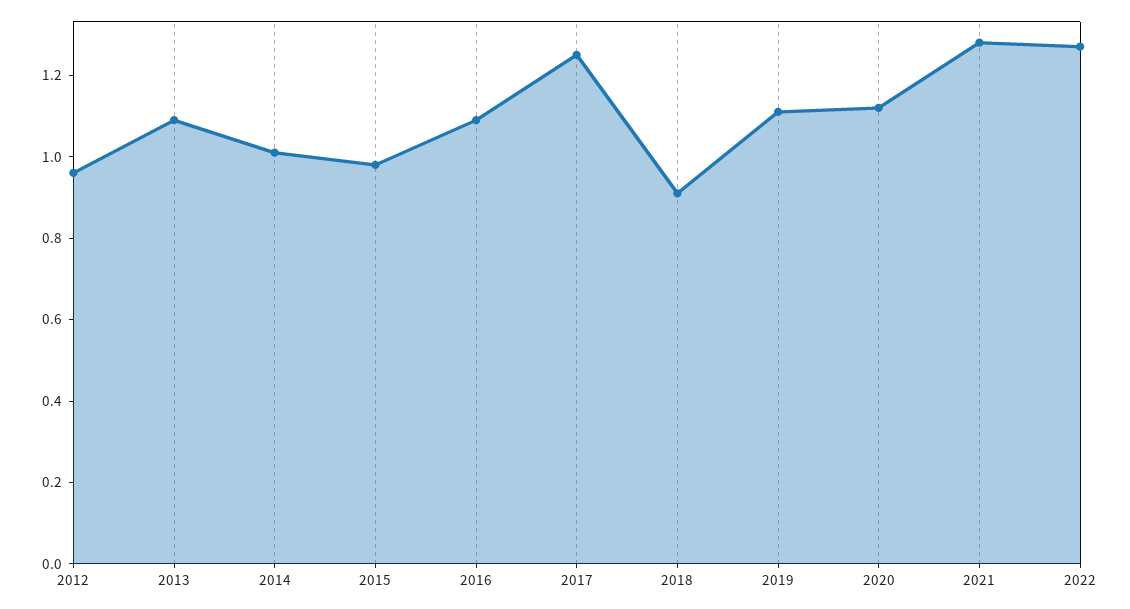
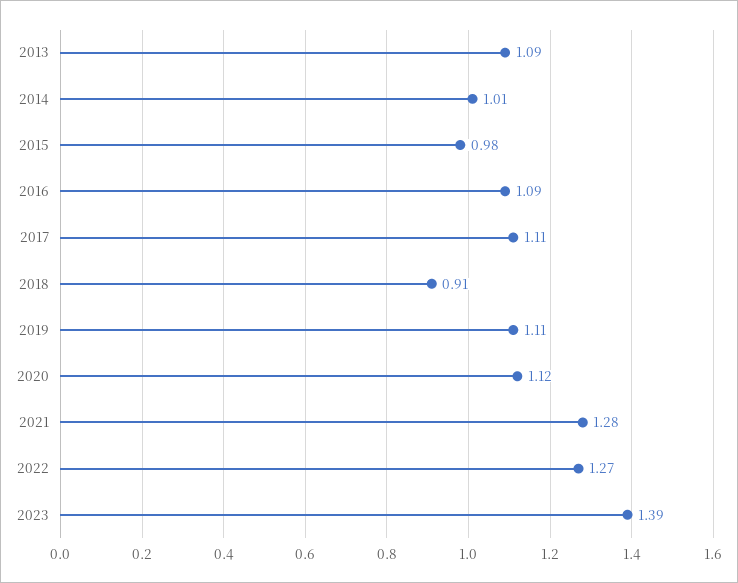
2012: 0.95 -> none
2017: 1.25 -> 1.11
2023: none -> 1.39

